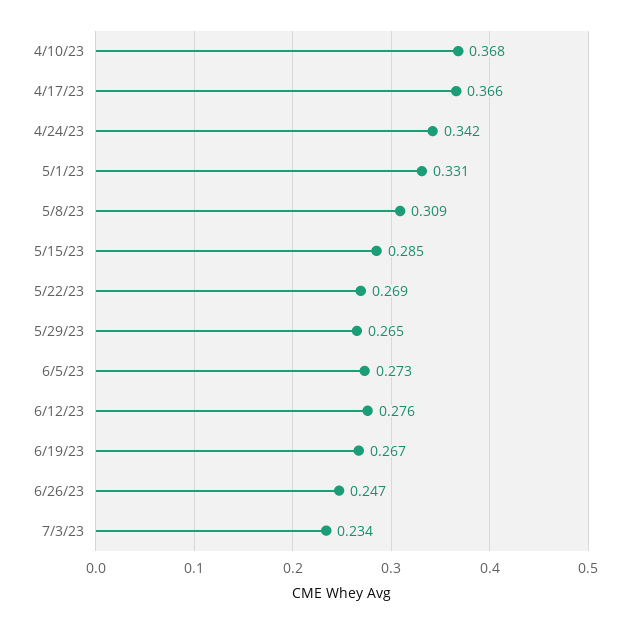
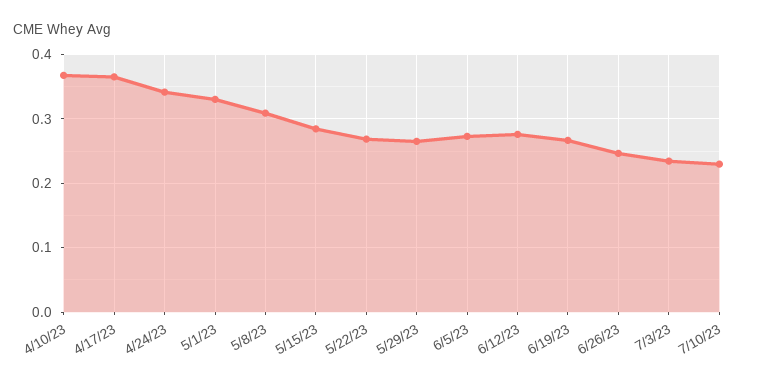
7/10/23: none -> 0.23

